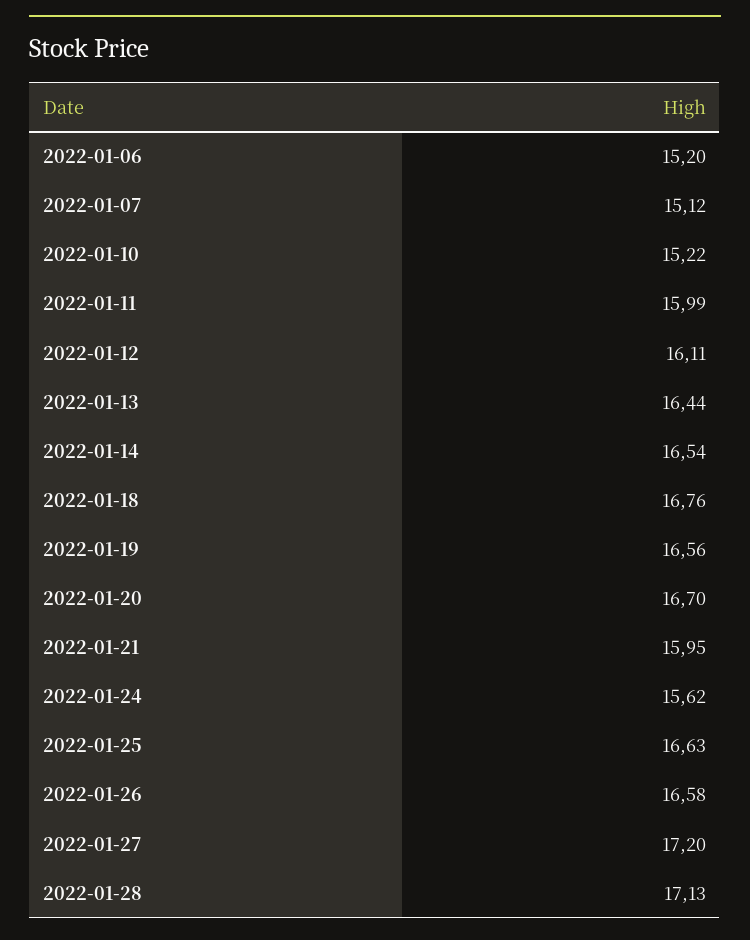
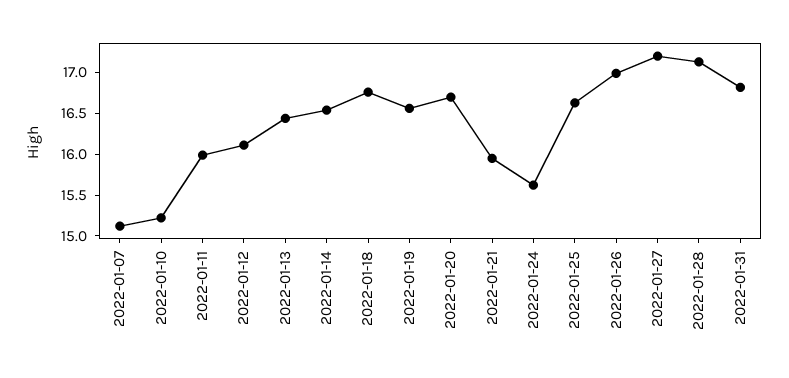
2022-01-06: 15.2 -> none
2022-01-26: 16.58 -> 17
2022-01-31: none -> 16.8

